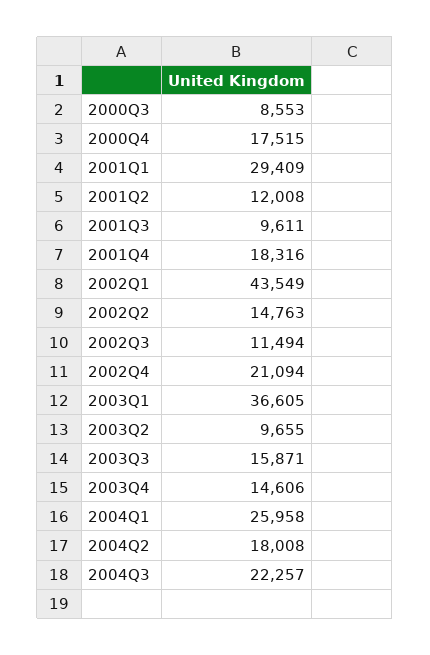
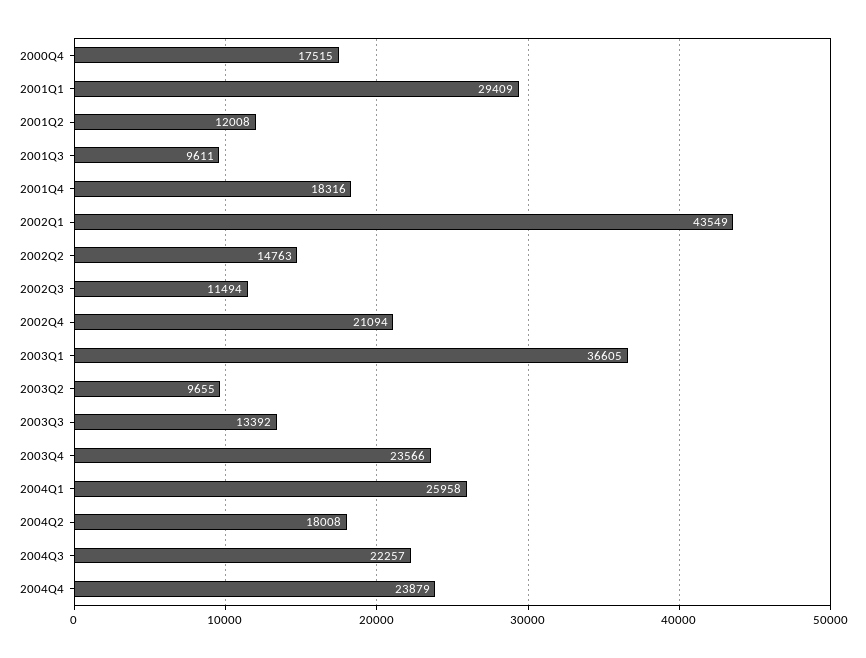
2000Q3: 8553 -> none
2003Q3: 15871 -> 13392
2003Q4: 14606 -> 23566
2004Q4: none -> 23879

